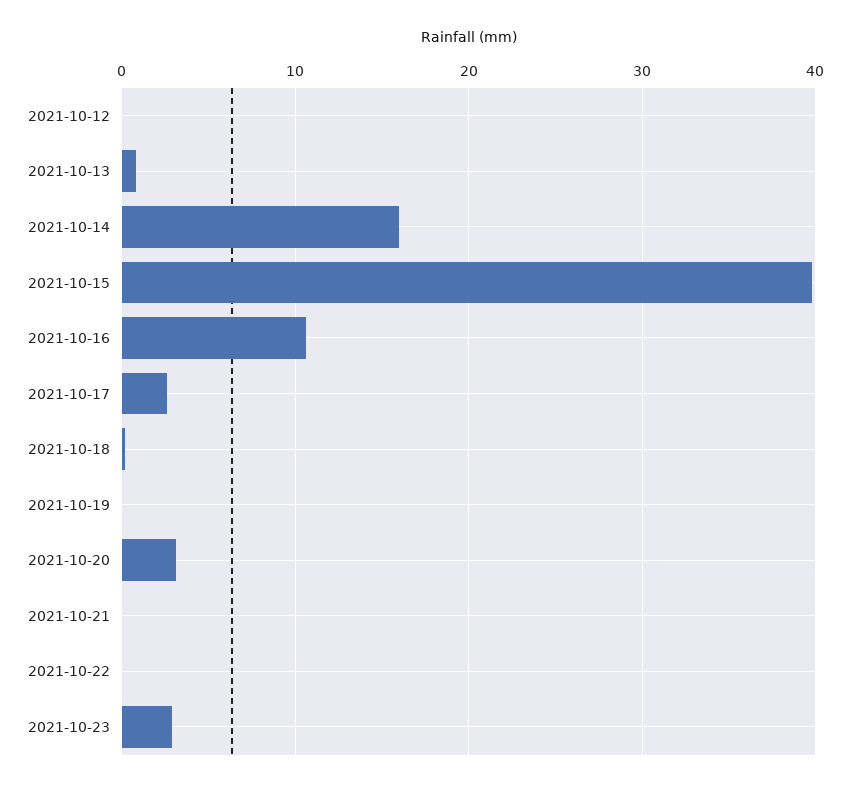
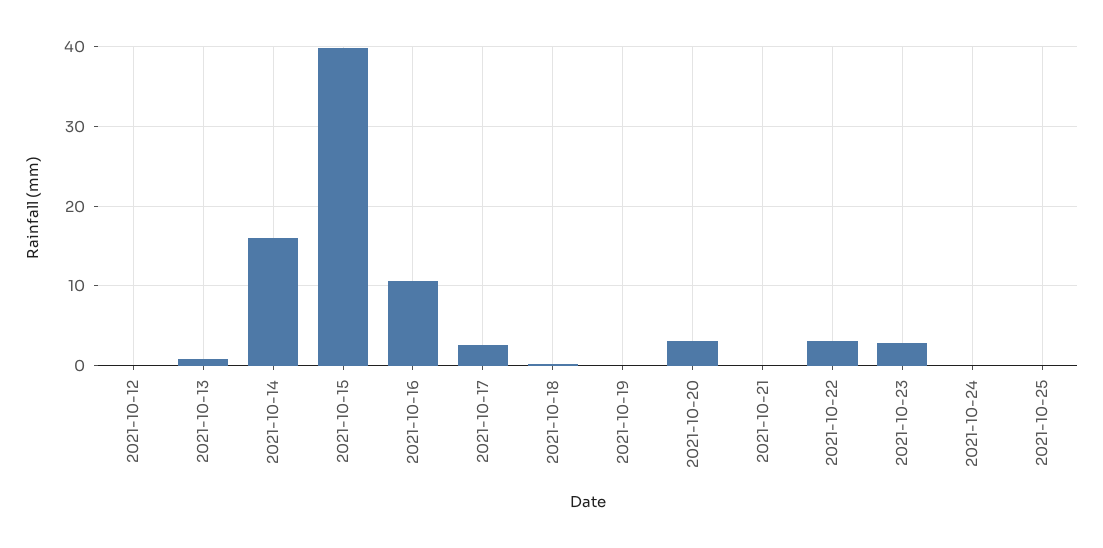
2021-10-22: 0 -> 3
2021-10-24: none -> 0
2021-10-25: none -> 0

